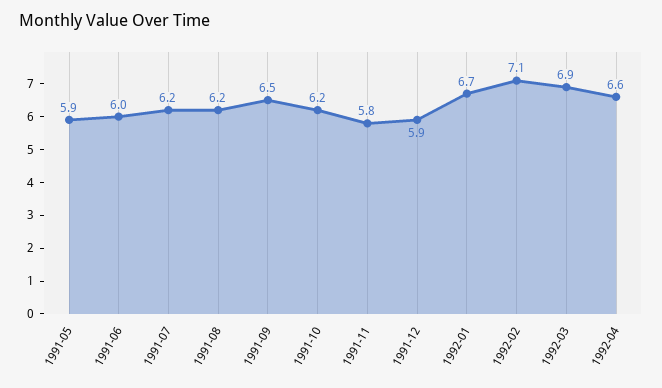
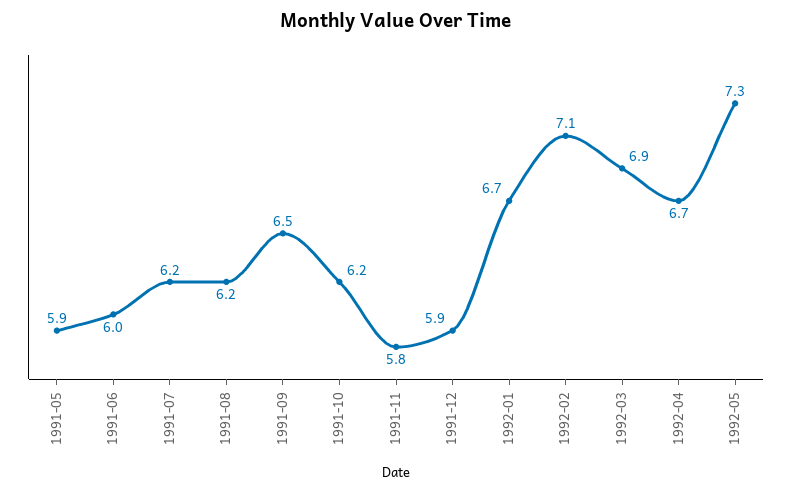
1992-04: 6.6 -> 6.7
1992-05: none -> 7.3

